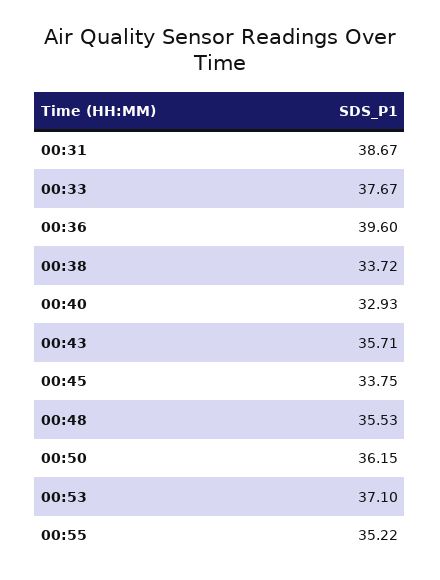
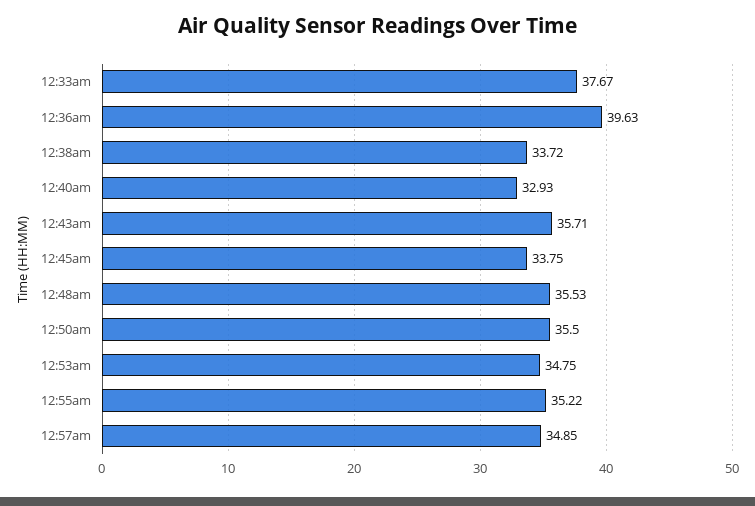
00:31: 38.67 -> none
00:36: 39.6 -> 39.63
00:50: 36.15 -> 35.5
00:53: 37.1 -> 34.75
12:57am: none -> 34.85

